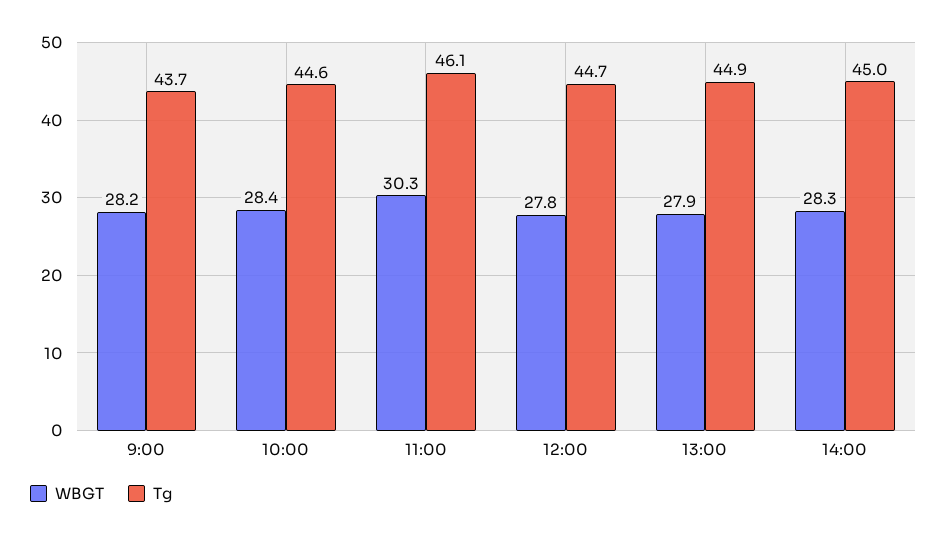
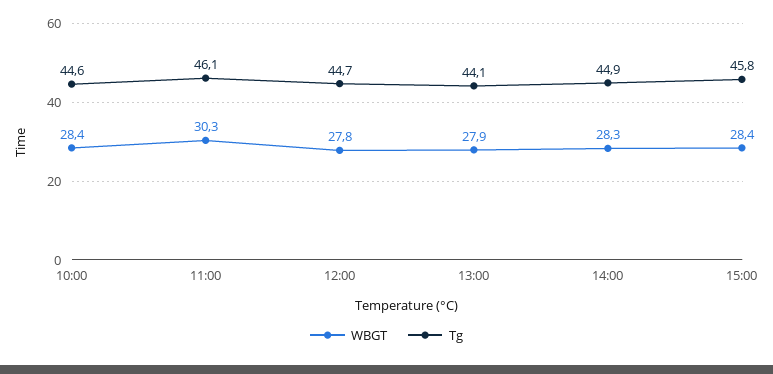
WBGT, 9:00: 28.2 -> none
Tg, 9:00: 43.7 -> none
Tg, 13:00: 44.9 -> 44.1
Tg, 14:00: 45 -> 44.9
WBGT, 15:00: none -> 28.4
Tg, 15:00: none -> 45.8

